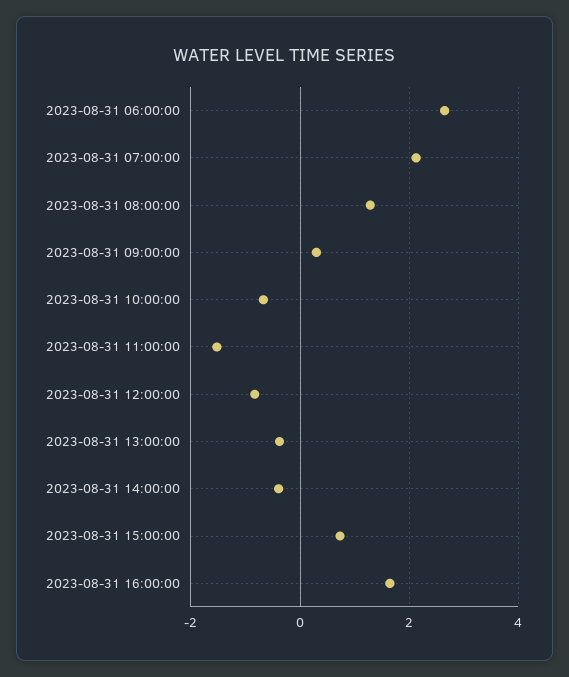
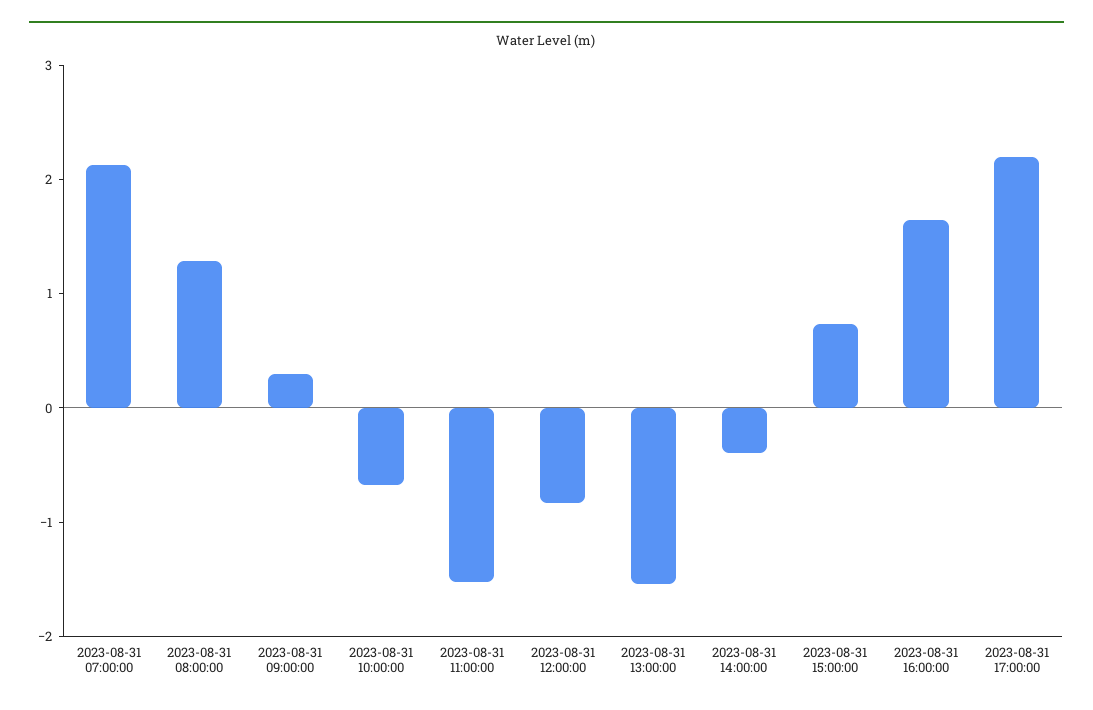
2023-08-31 06:00:00: 2.6 -> none
2023-08-31 13:00:00: -0.4 -> -1.6
2023-08-31 17:00:00: none -> 2.2

